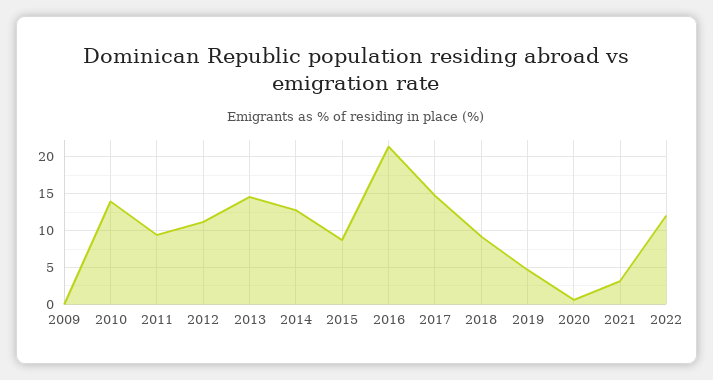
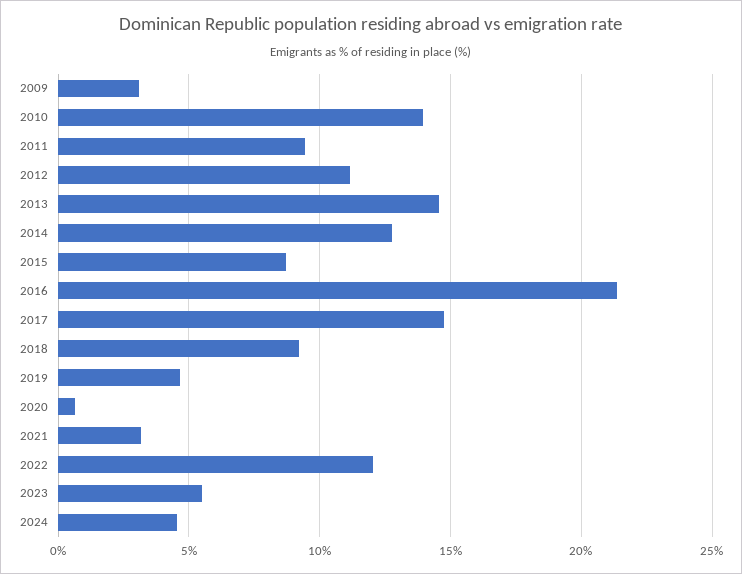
2009: 0 -> 3
2023: none -> 5.5
2024: none -> 4.5

